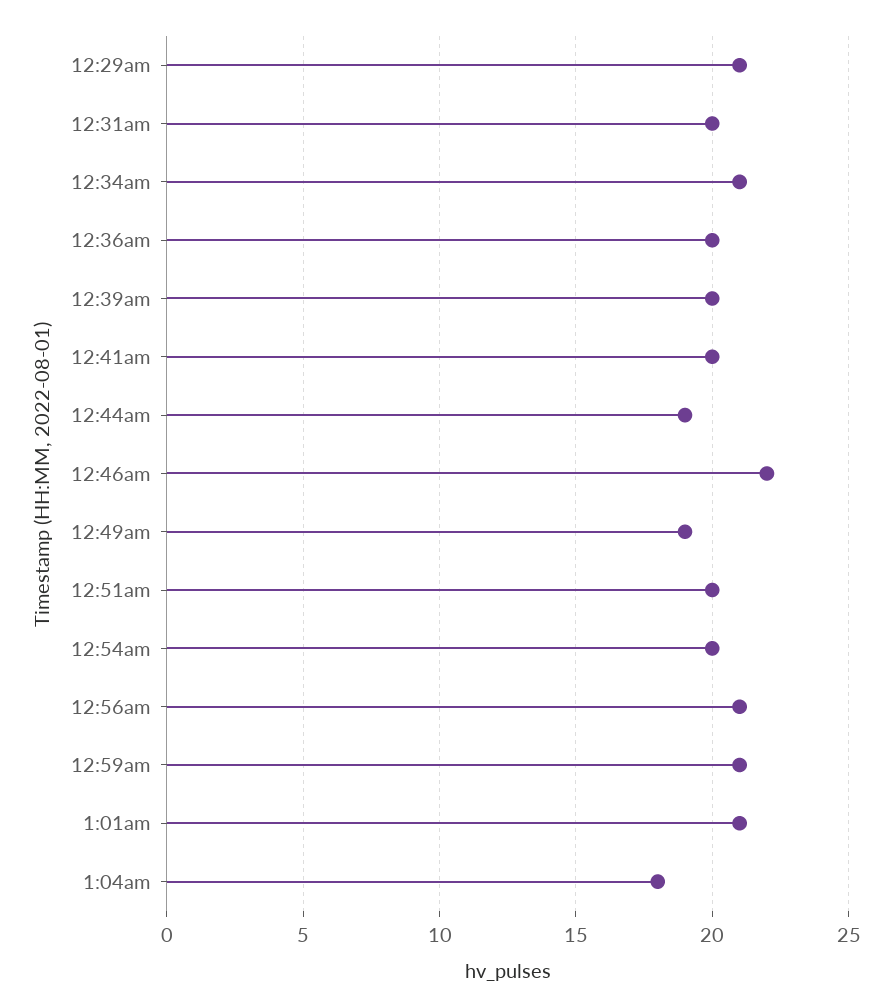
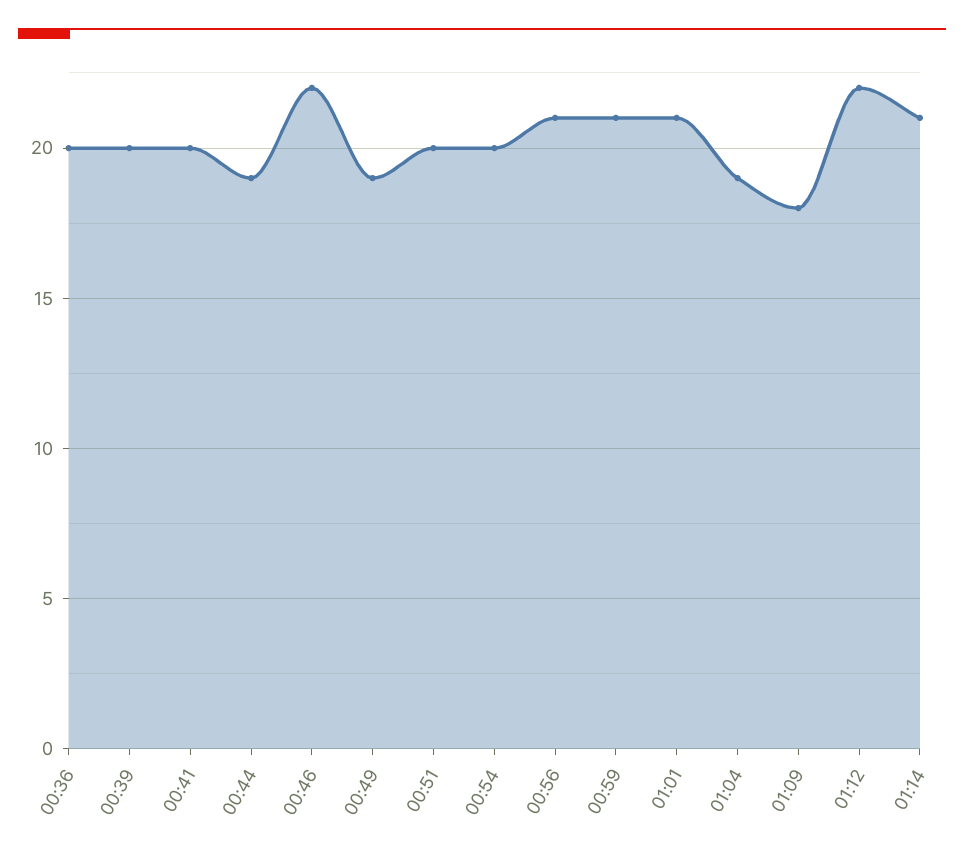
12:29am: 21 -> none
12:31am: 20 -> none
12:34am: 21 -> none
1:04am: 18 -> 19
01:09: none -> 18
01:12: none -> 22
01:14: none -> 21

